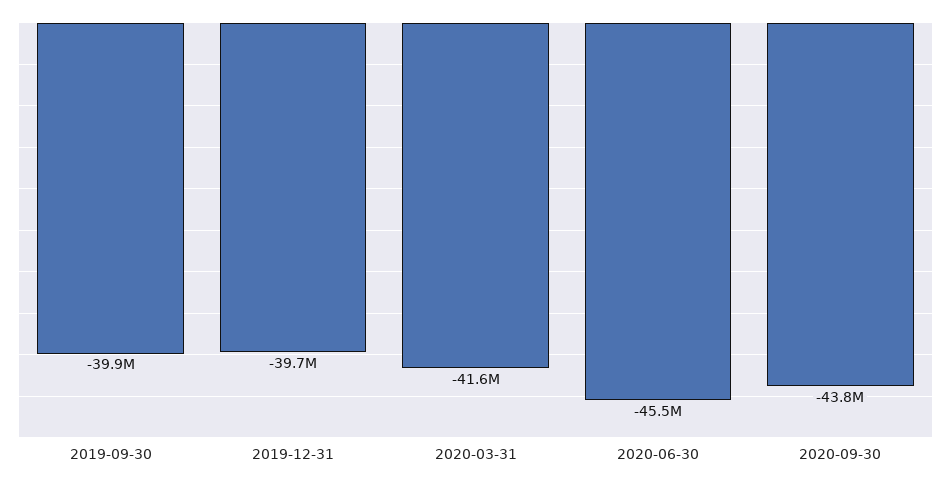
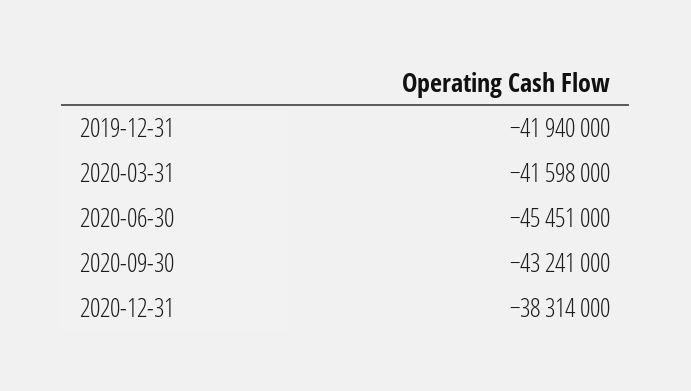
2019-09-30: -39900000 -> none
2019-12-31: -39700000 -> -41940000
2020-09-30: -43800000 -> -43241000
2020-12-31: none -> -38314000

